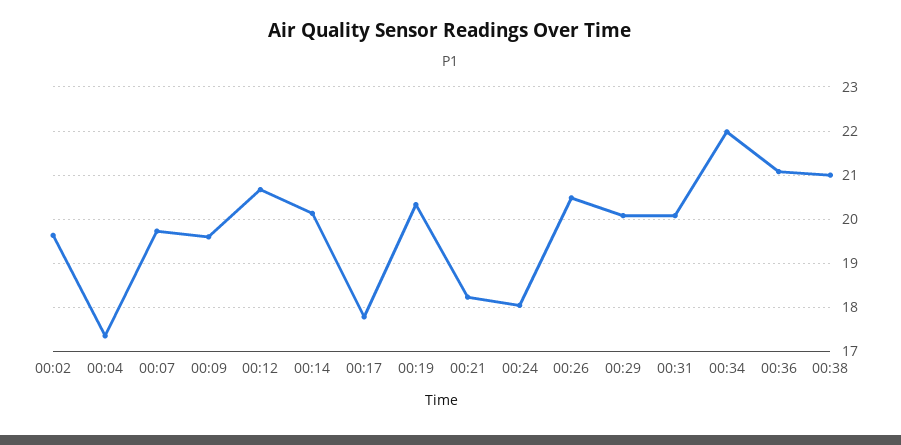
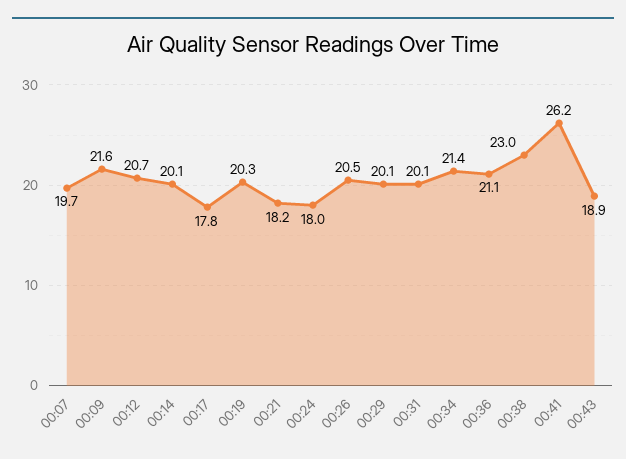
00:02: 19.6 -> none
00:04: 17.4 -> none
00:09: 19.6 -> 21.6
00:34: 22 -> 21.4
00:38: 21 -> 23
00:41: none -> 26.2
00:43: none -> 18.9

